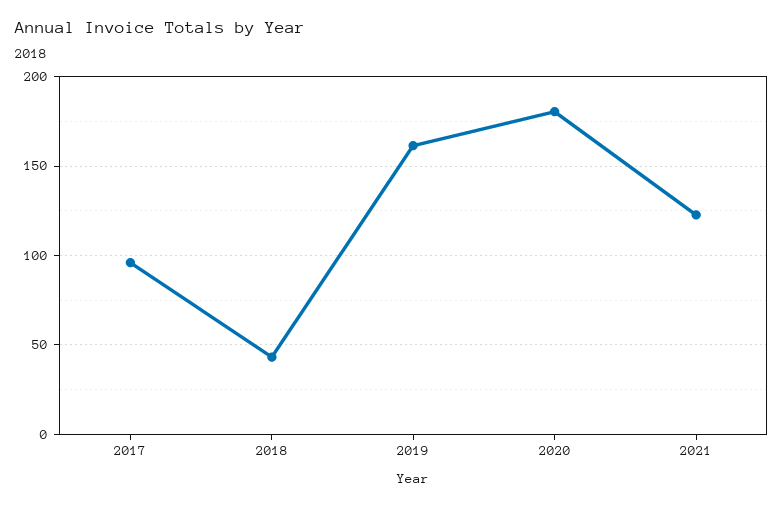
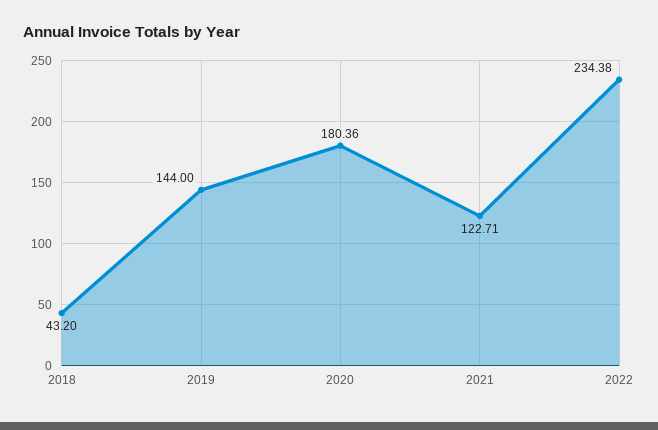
2017: 95 -> none
2019: 160 -> 144
2022: none -> 234.38

